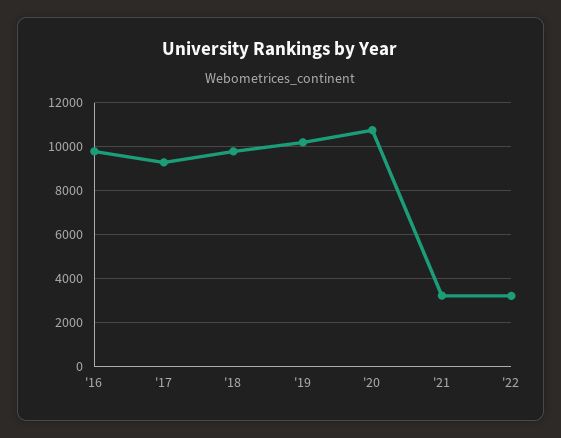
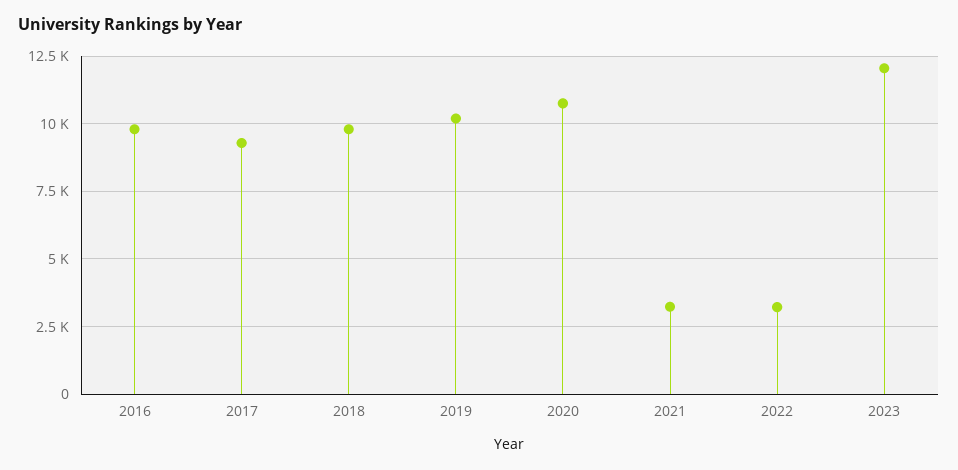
2023: none -> 12000

